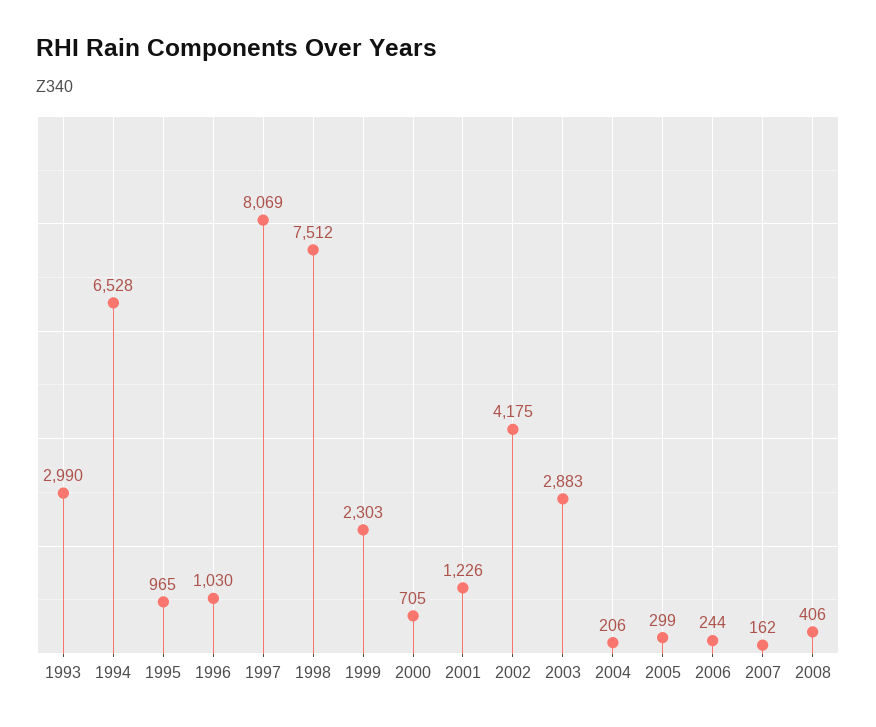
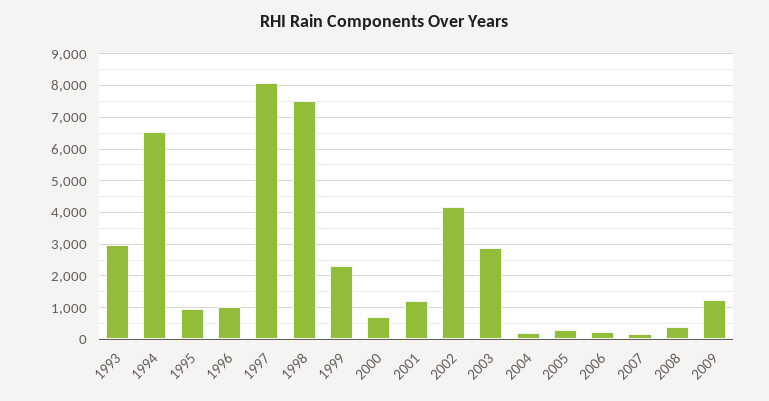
2009: none -> 1200

